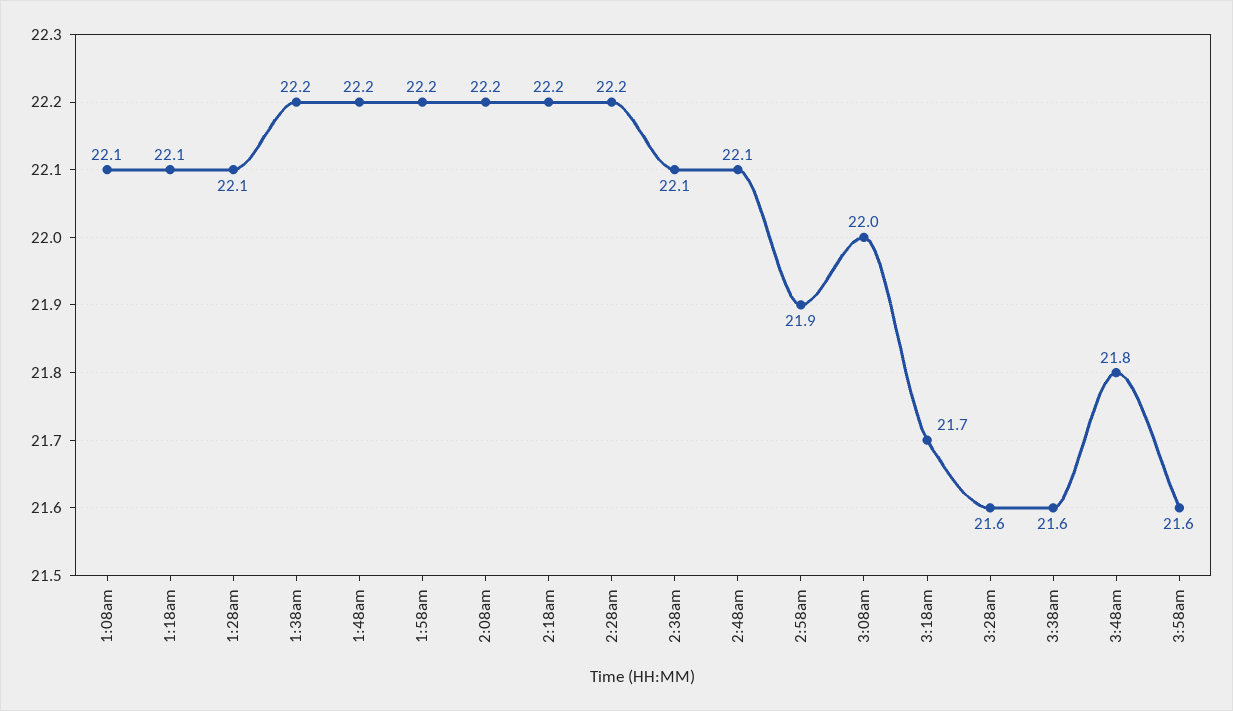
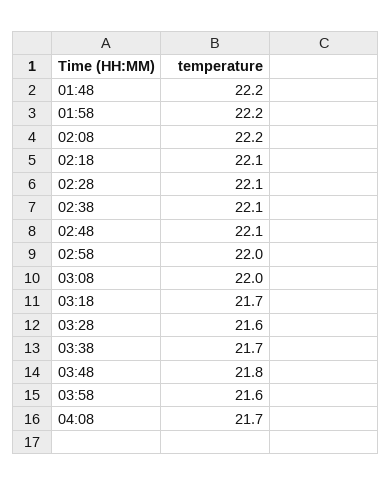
1:08am: 22.1 -> none
1:18am: 22.1 -> none
1:28am: 22.1 -> none
1:38am: 22.2 -> none
2:18am: 22.2 -> 22.1
2:28am: 22.2 -> 22.1
2:58am: 21.9 -> 22
3:38am: 21.6 -> 21.7
04:08: none -> 21.7

